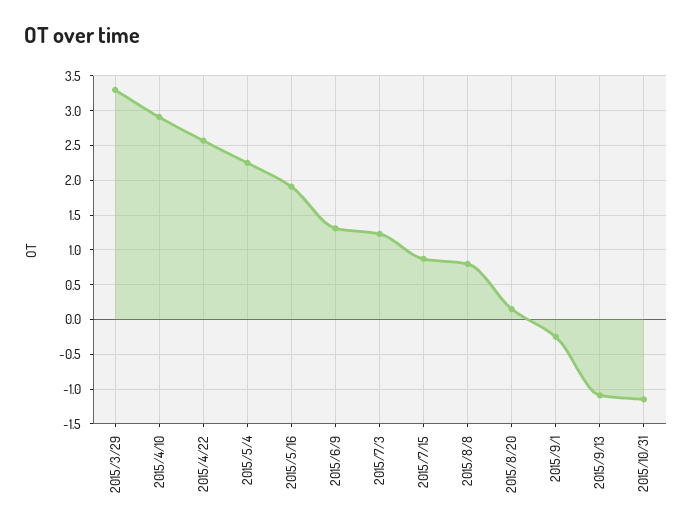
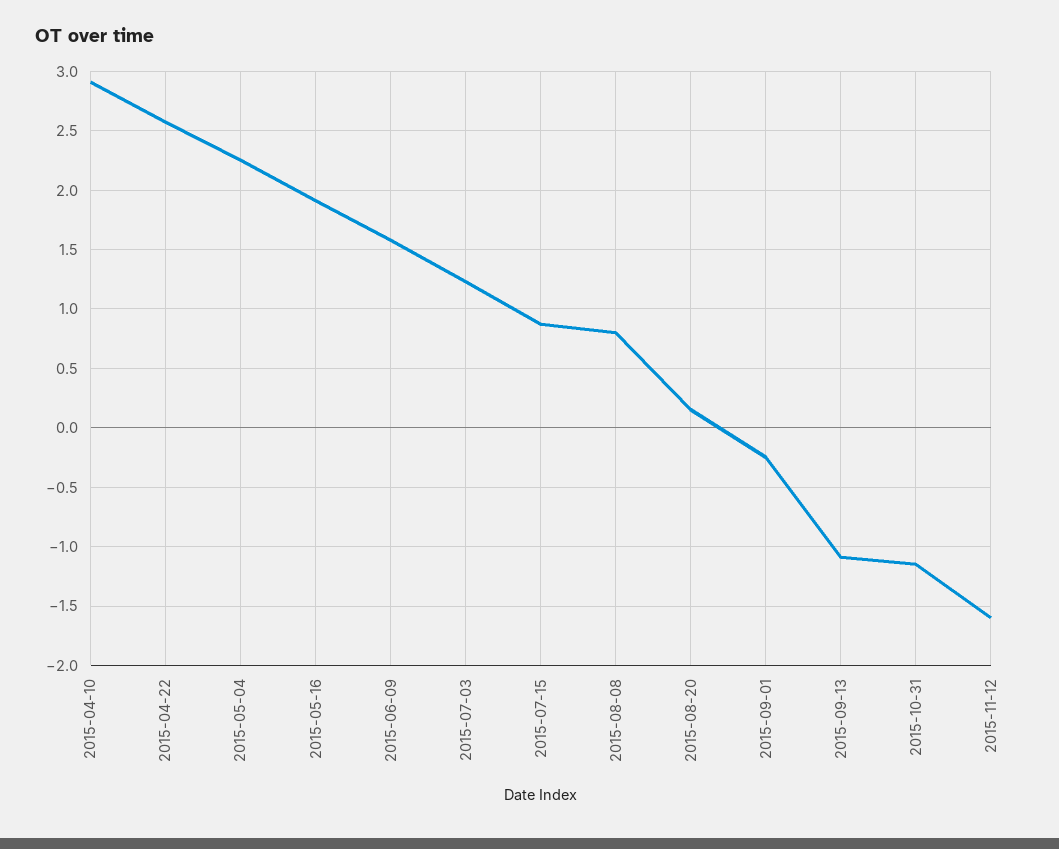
2015/3/29: 3.3 -> none
2015/6/9: 1.3 -> 1.6
2015-11-12: none -> -1.6

